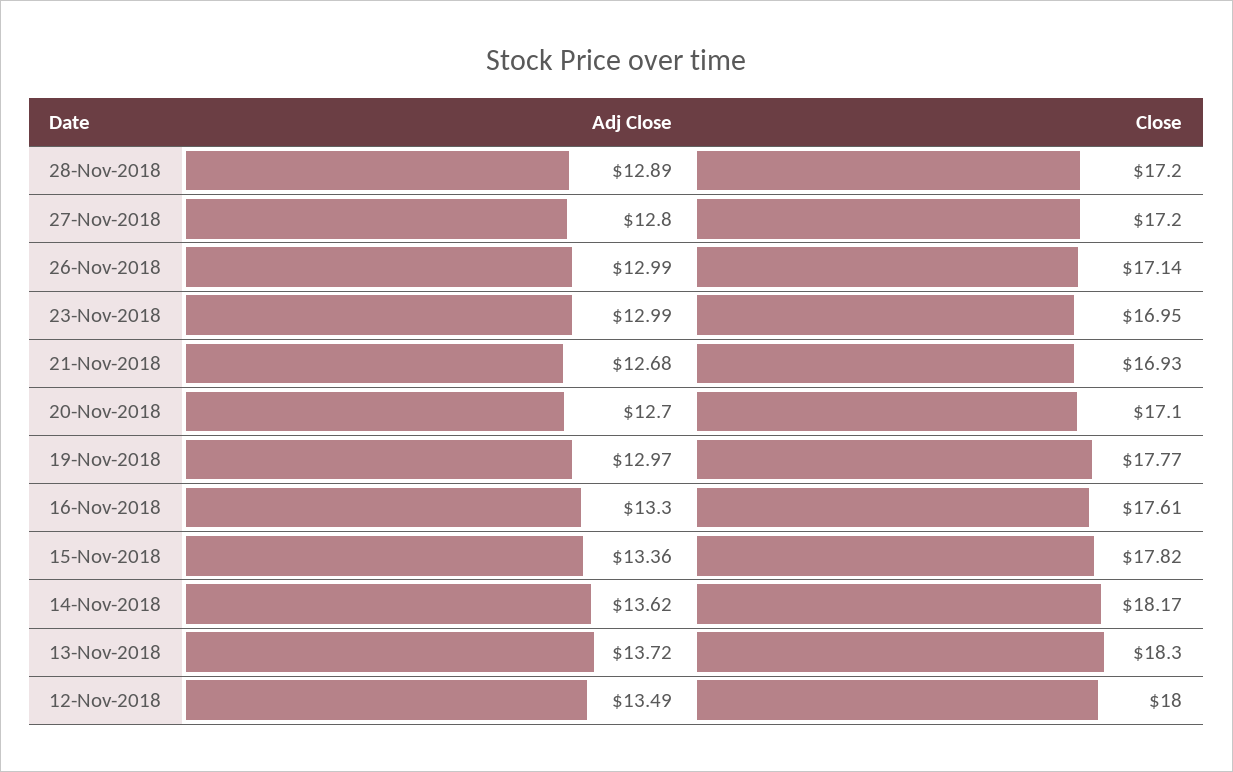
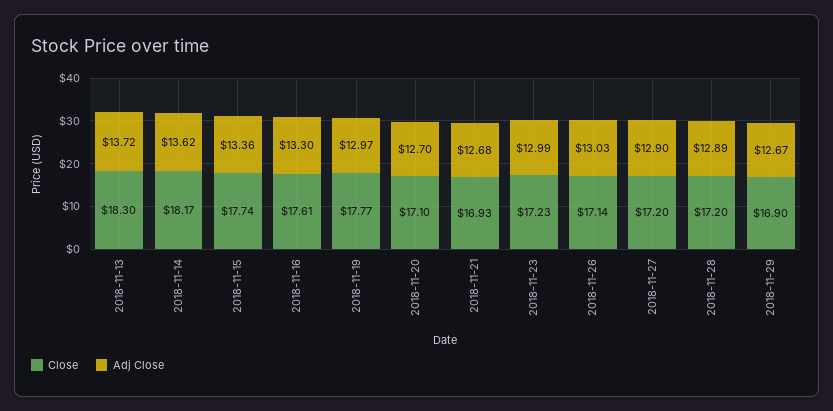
Adj Close, 27-Nov-2018: 12.8 -> 12.9
Adj Close, 26-Nov-2018: 12.99 -> 13.03
Close, 23-Nov-2018: 16.95 -> 17.23
Close, 15-Nov-2018: 17.82 -> 17.74
Adj Close, 12-Nov-2018: 13.49 -> none
Close, 12-Nov-2018: 18 -> none
Close, 2018-11-29: none -> 16.9
Adj Close, 2018-11-29: none -> 12.67

